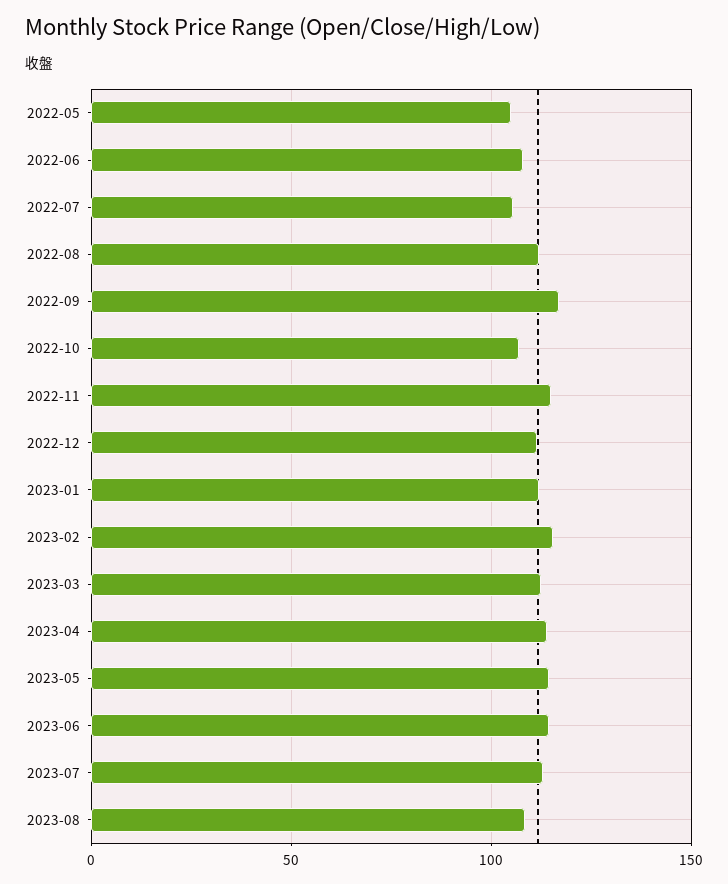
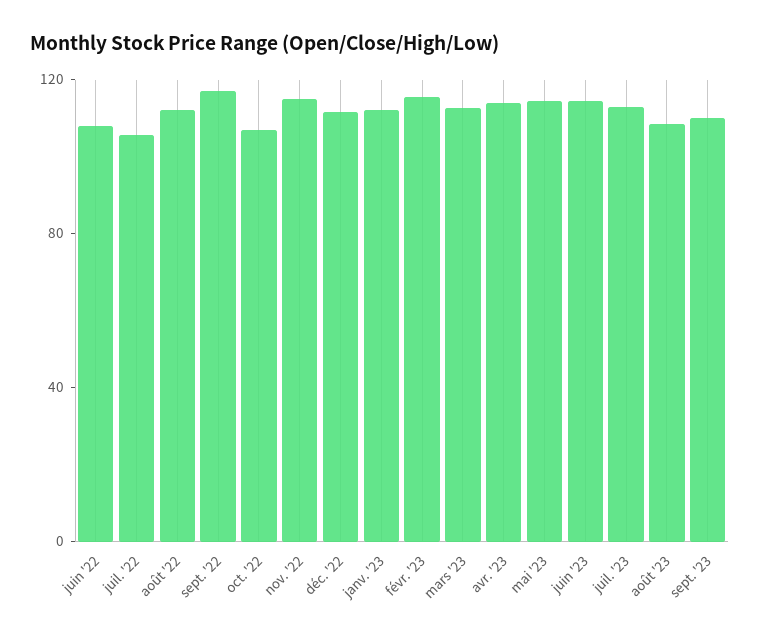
2022-05: 105 -> none
sept. '23: none -> 110

